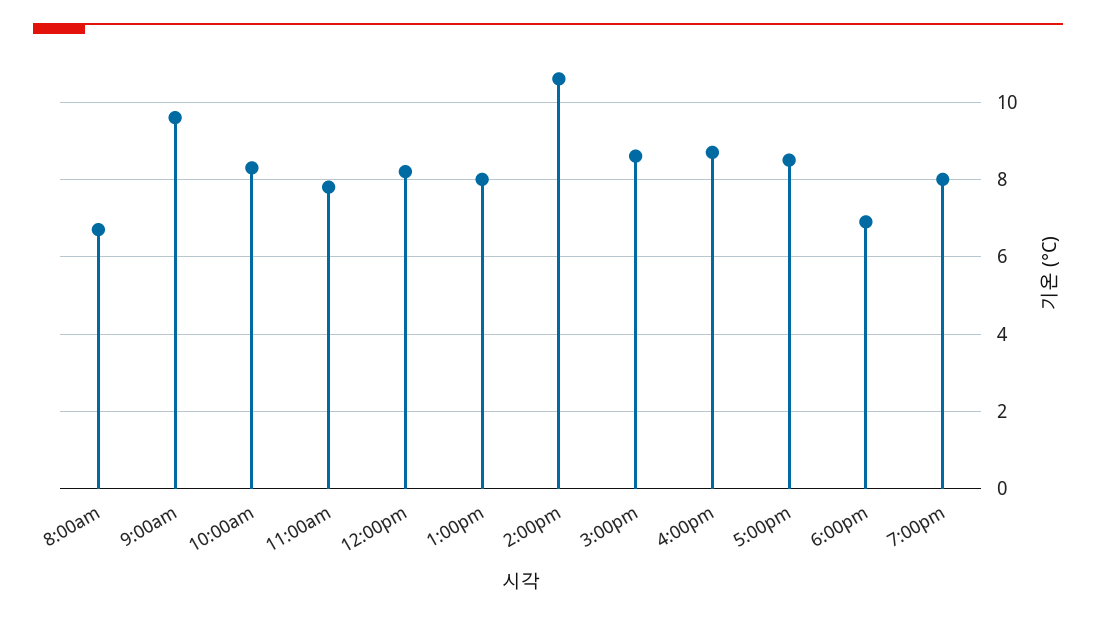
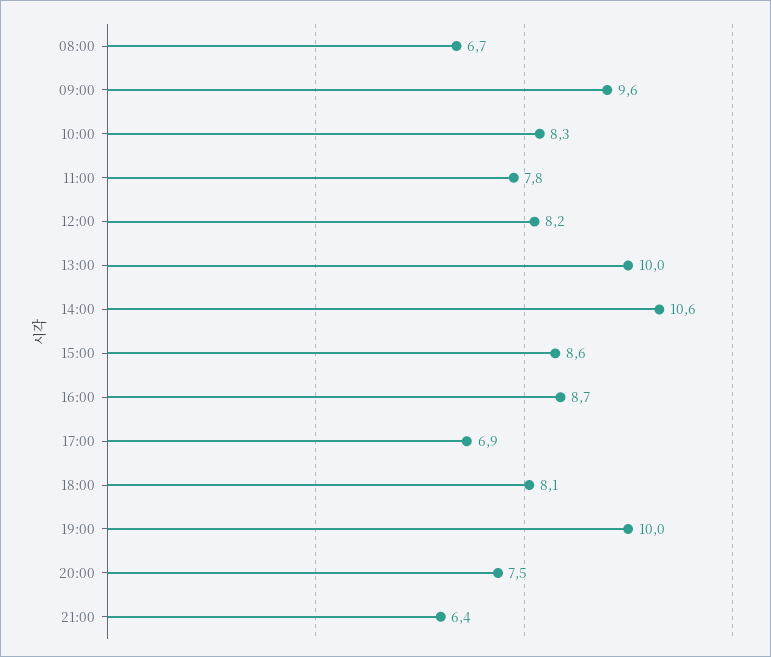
1:00pm: 8 -> 10
5:00pm: 8.5 -> 6.9
6:00pm: 7 -> 8.1
7:00pm: 8 -> 10
20:00: none -> 7.5
21:00: none -> 6.4

